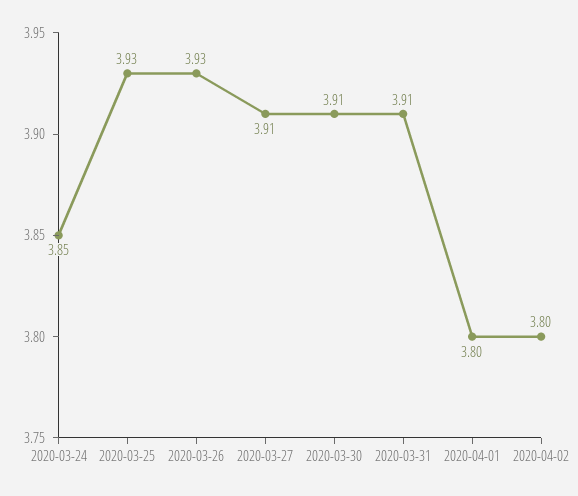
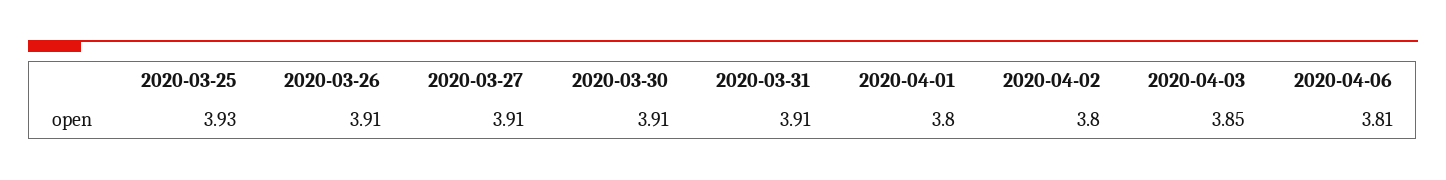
2020-03-24: 3.85 -> none
2020-03-26: 3.93 -> 3.91
2020-04-03: none -> 3.85
2020-04-06: none -> 3.81

